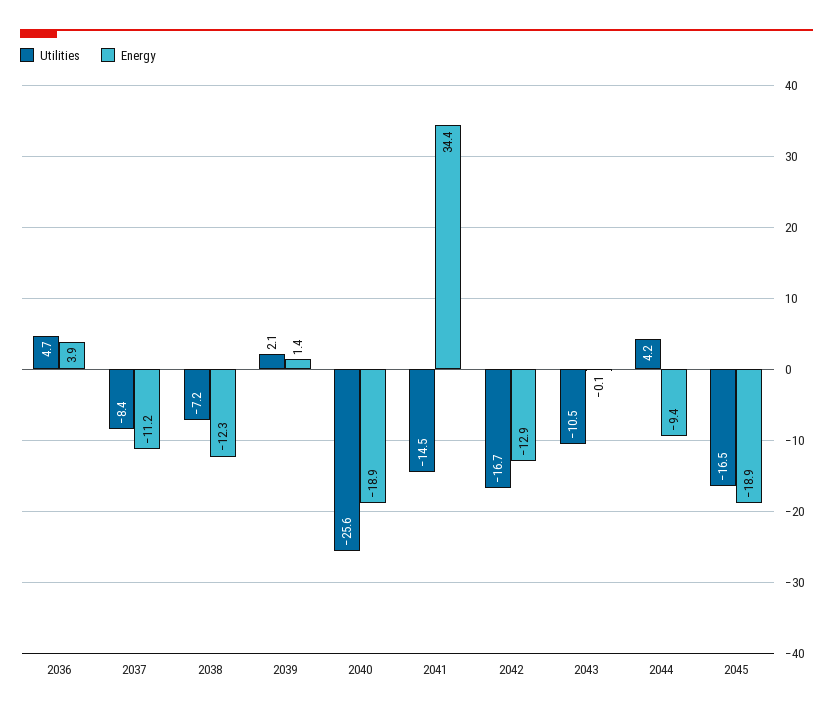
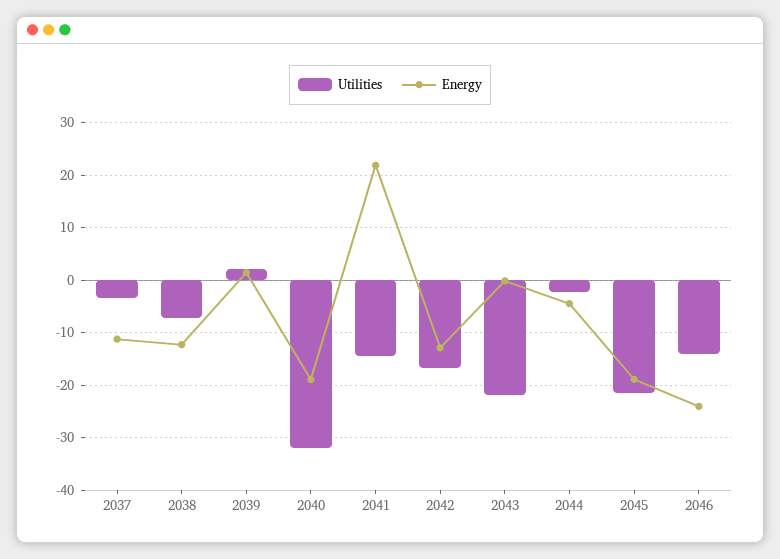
Utilities, 2036: 4.7 -> none
Energy, 2036: 3.9 -> none
Utilities, 2037: -8.4 -> -4
Utilities, 2040: -25.6 -> -32
Energy, 2041: 34.4 -> 22
Utilities, 2043: -10.5 -> -22
Utilities, 2044: 4.2 -> -2
Energy, 2044: -9.4 -> -4
Utilities, 2045: -16.5 -> -22
Utilities, 2046: none -> -14
Energy, 2046: none -> -24

